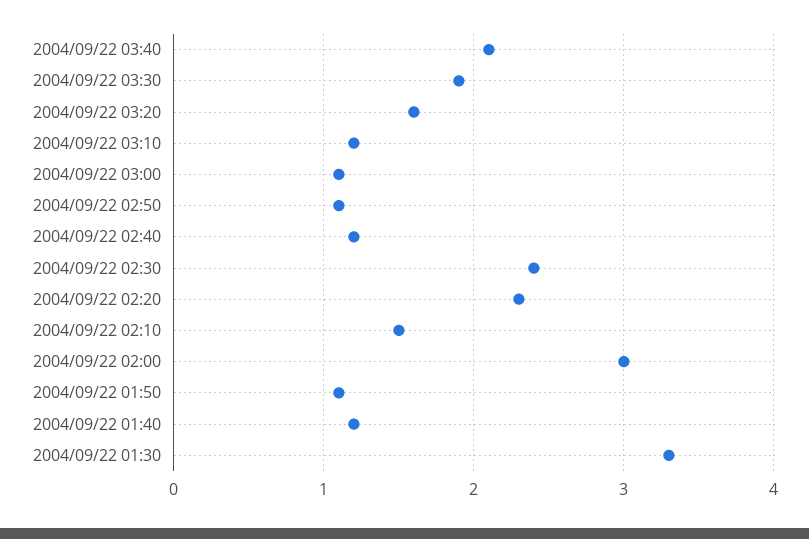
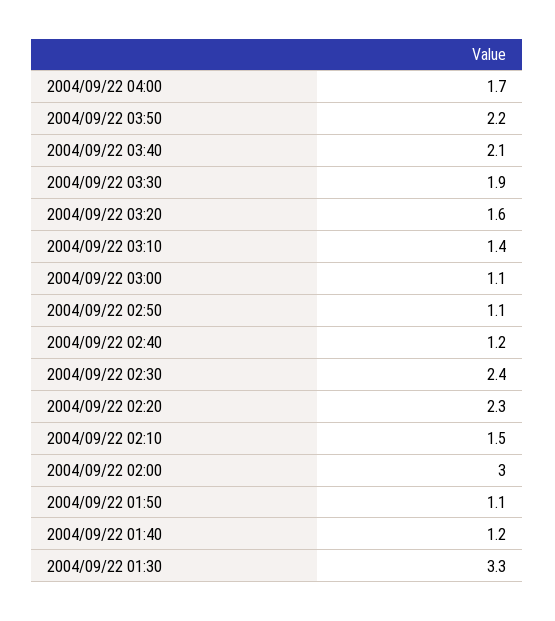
2004/09/22 03:10: 1.2 -> 1.4
2004/09/22 04:00: none -> 1.7
2004/09/22 03:50: none -> 2.2

